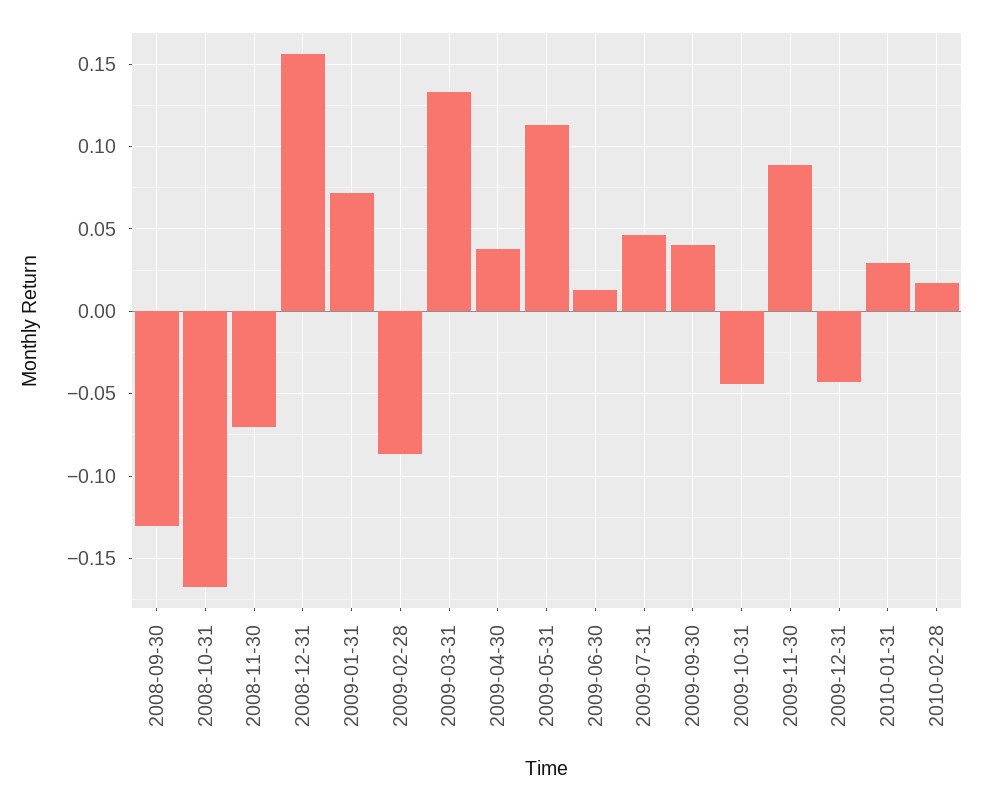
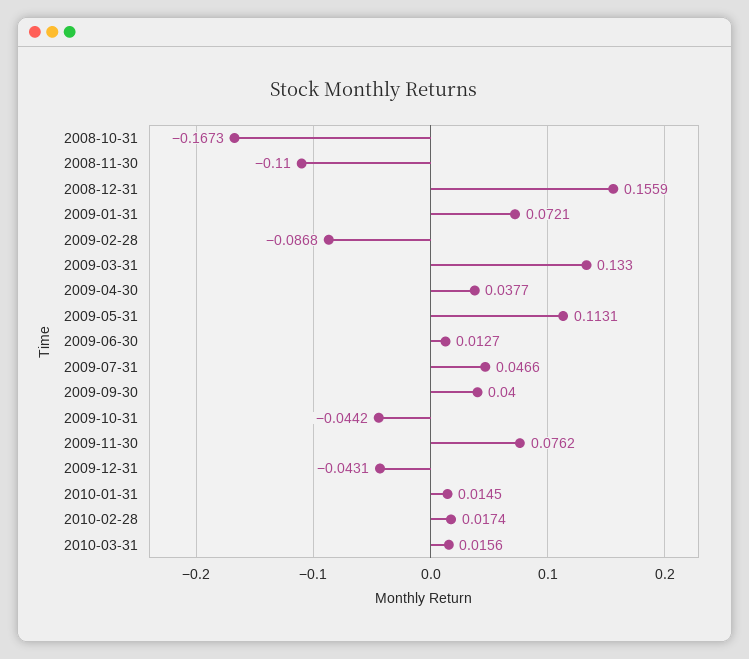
2008-09-30: -0.13 -> none
2008-11-30: -0.07 -> -0.11
2009-11-30: 0.09 -> 0.0762
2010-01-31: 0.03 -> 0.0145
2010-03-31: none -> 0.0156

